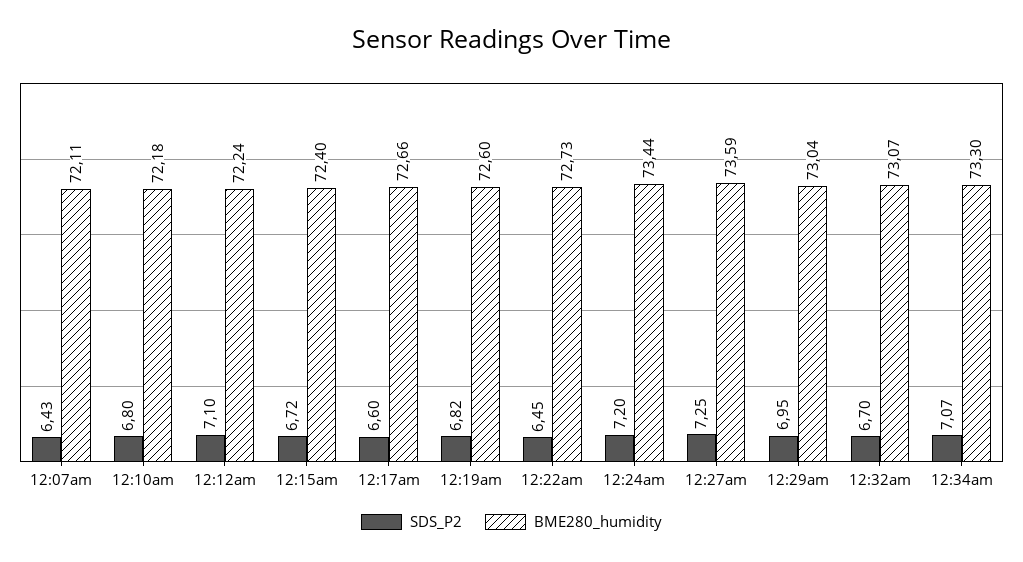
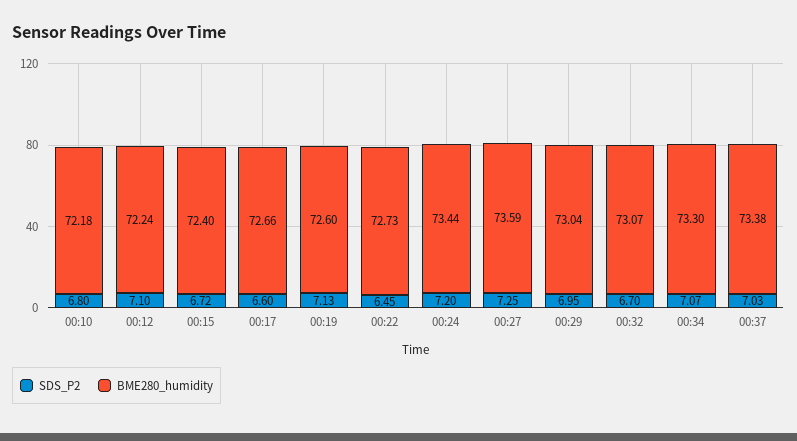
SDS_P2, 12:07am: 6.43 -> none
BME280_humidity, 12:07am: 72.11 -> none
SDS_P2, 12:19am: 6.82 -> 7.13
SDS_P2, 00:37: none -> 7.03
BME280_humidity, 00:37: none -> 73.38

